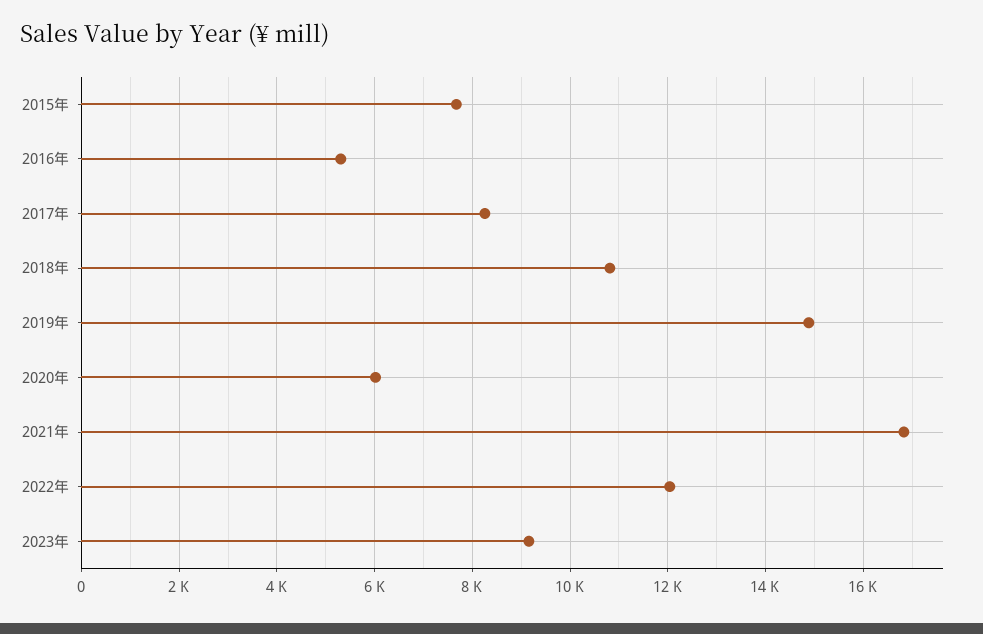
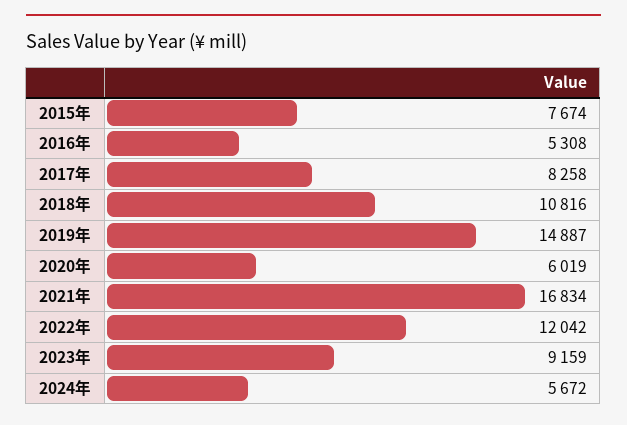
2024年: none -> 5672

